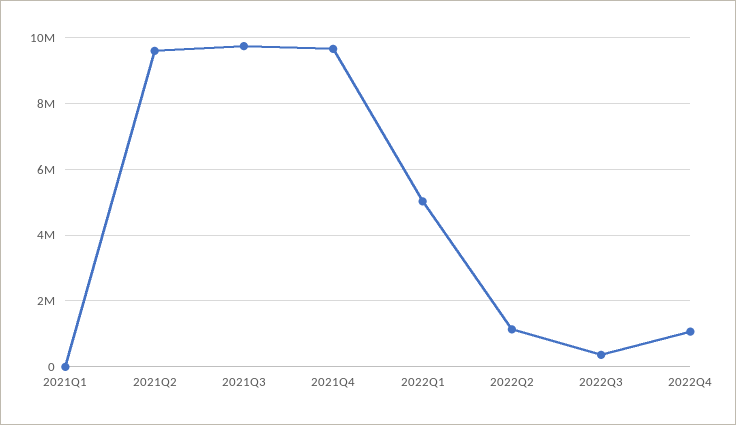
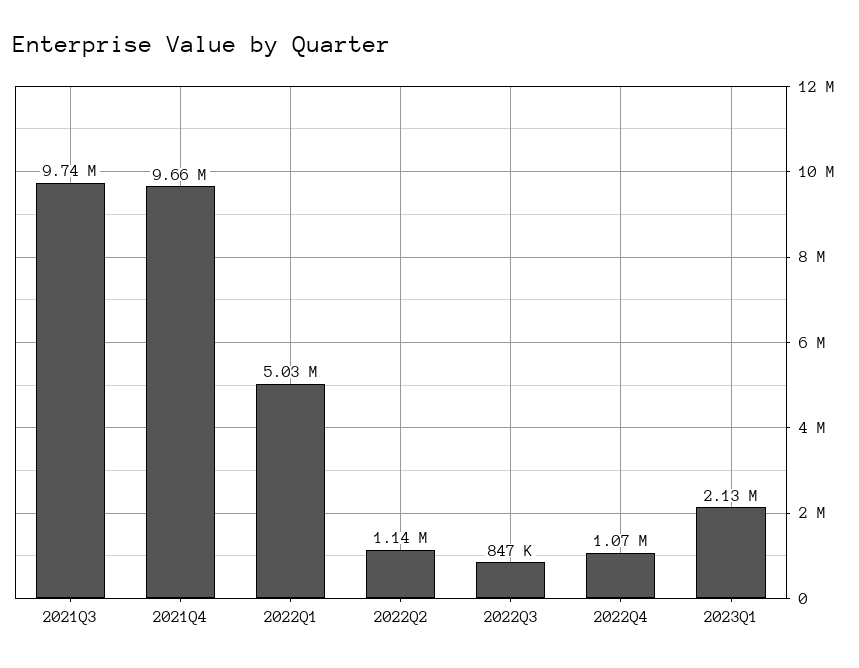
2021Q1: 0 -> none
2021Q2: 9600000 -> none
2022Q3: 400000 -> 847000
2023Q1: none -> 2130000

